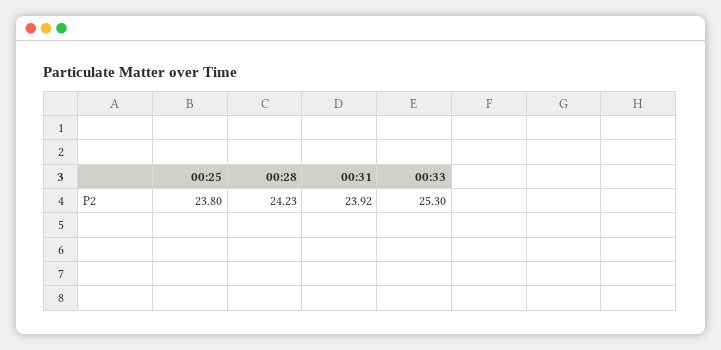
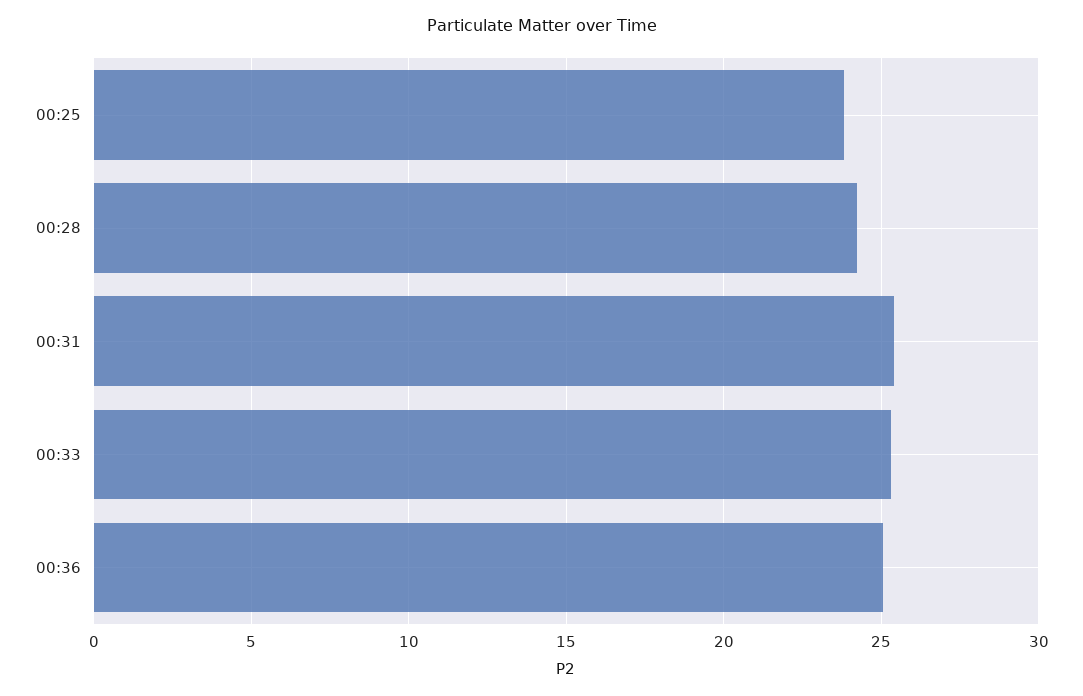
00:31: 23.92 -> 25.5
00:36: none -> 25

